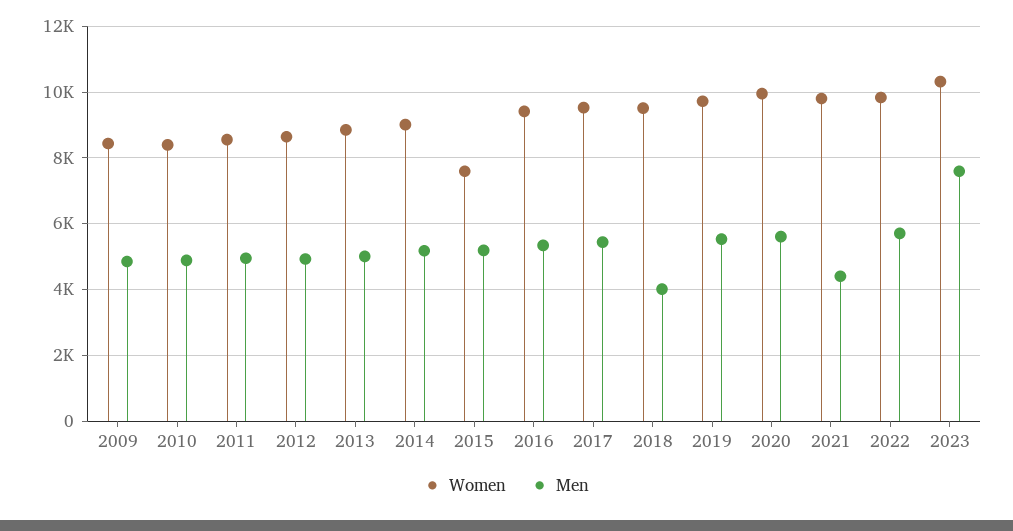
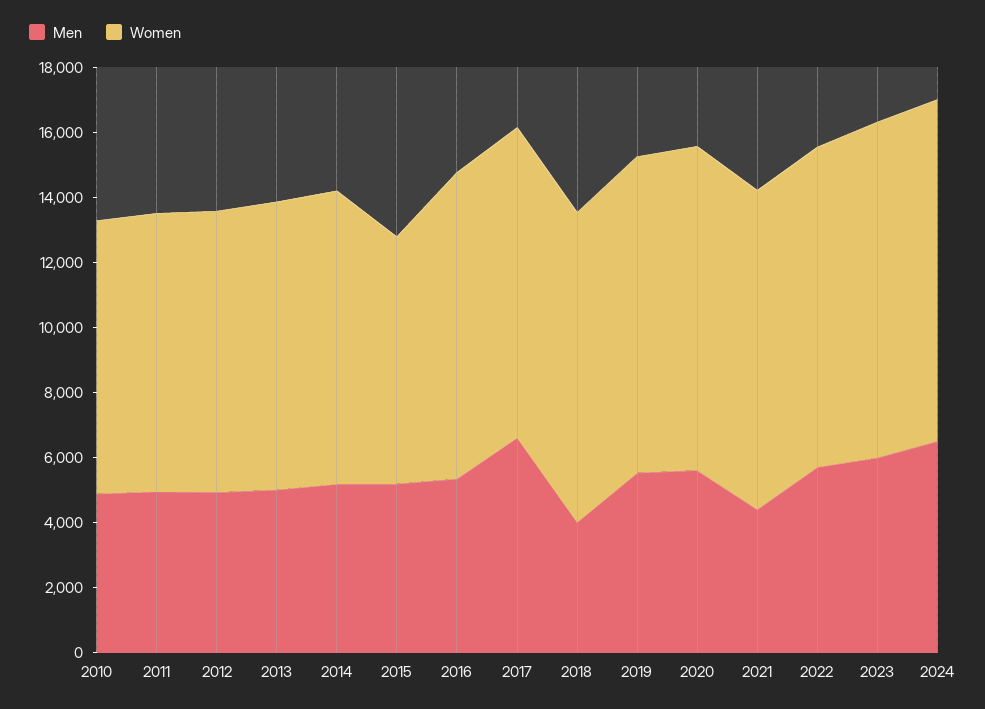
Women, 2009: 8400 -> none
Men, 2009: 4800 -> none
Men, 2017: 5400 -> 6500
Men, 2023: 7600 -> 6000
Men, 2024: none -> 6500
Women, 2024: none -> 10500

